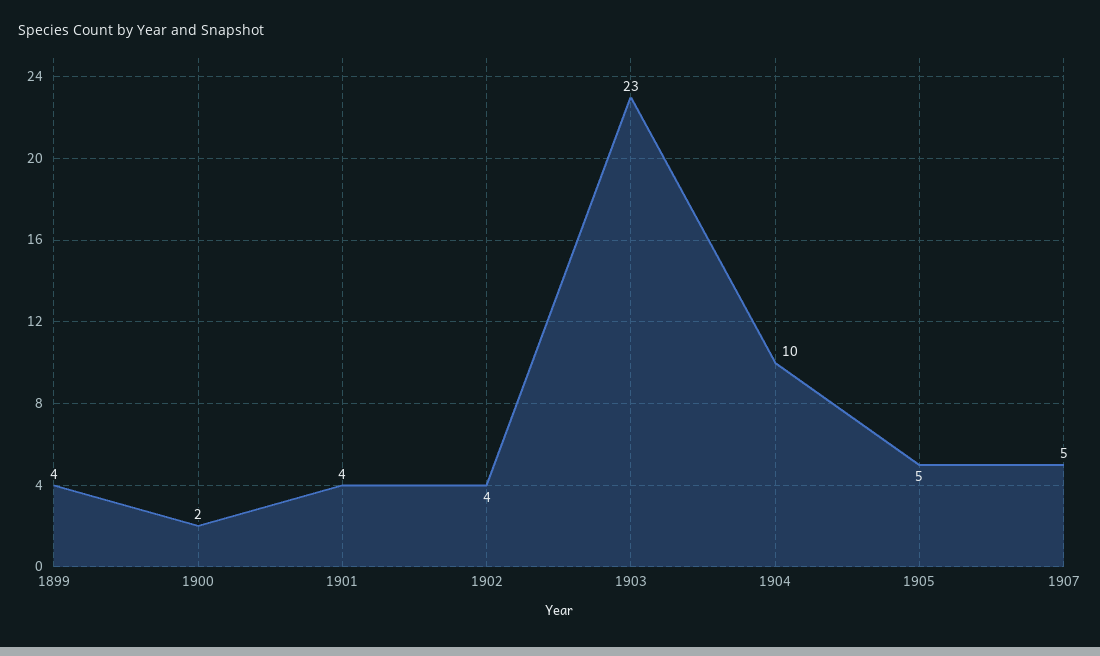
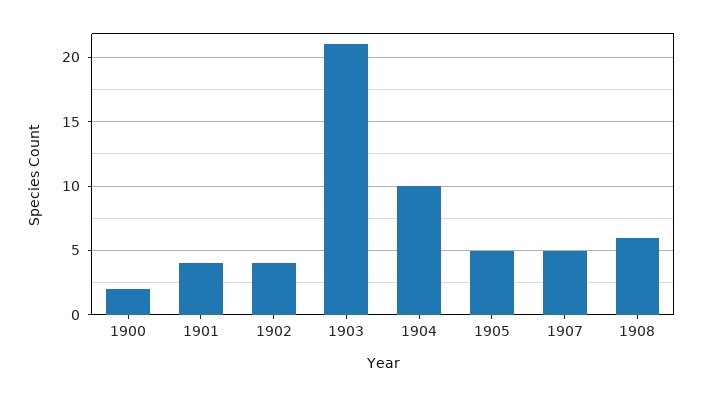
1899: 4 -> none
1903: 23 -> 21
1908: none -> 6

